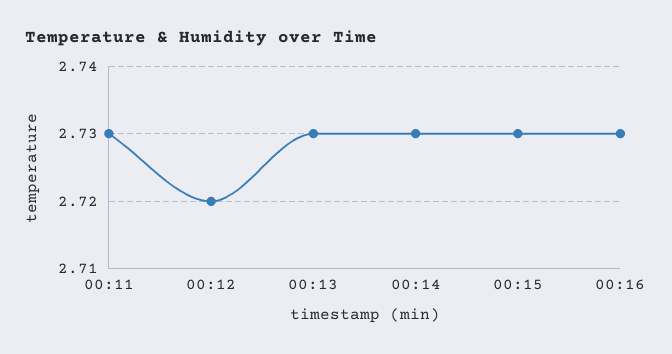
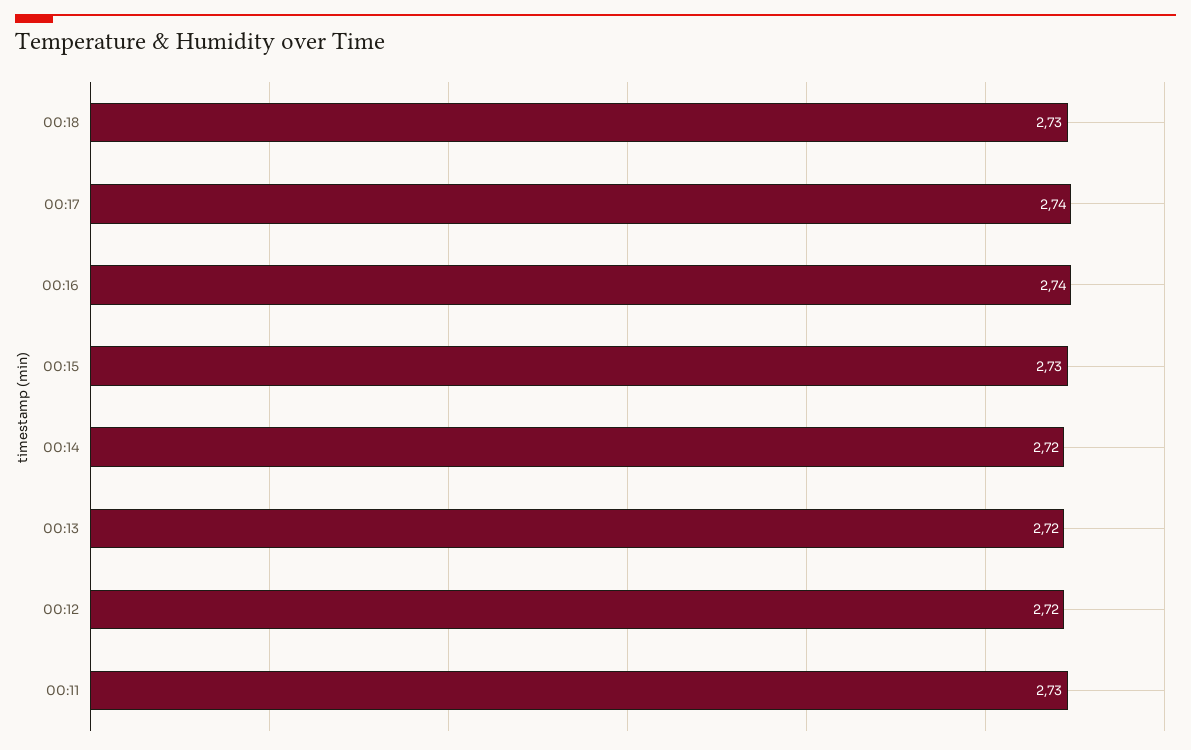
00:13: 2.73 -> 2.72
00:14: 2.73 -> 2.72
00:16: 2.73 -> 2.74
00:18: none -> 2.73
00:17: none -> 2.74

